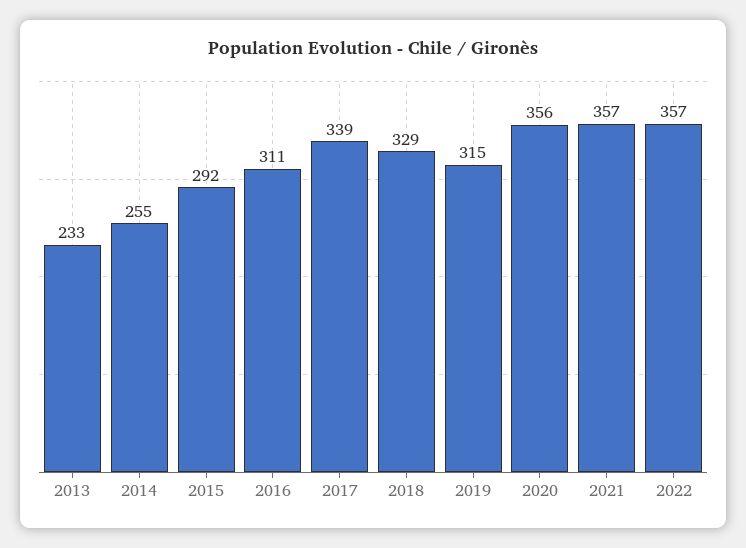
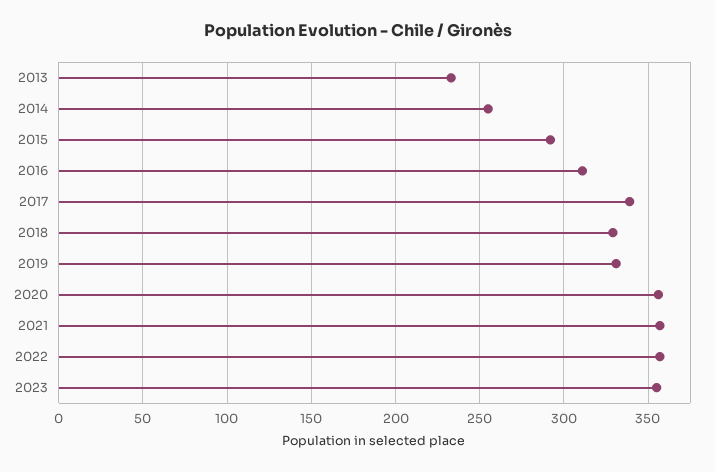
2019: 315 -> 330
2023: none -> 355

